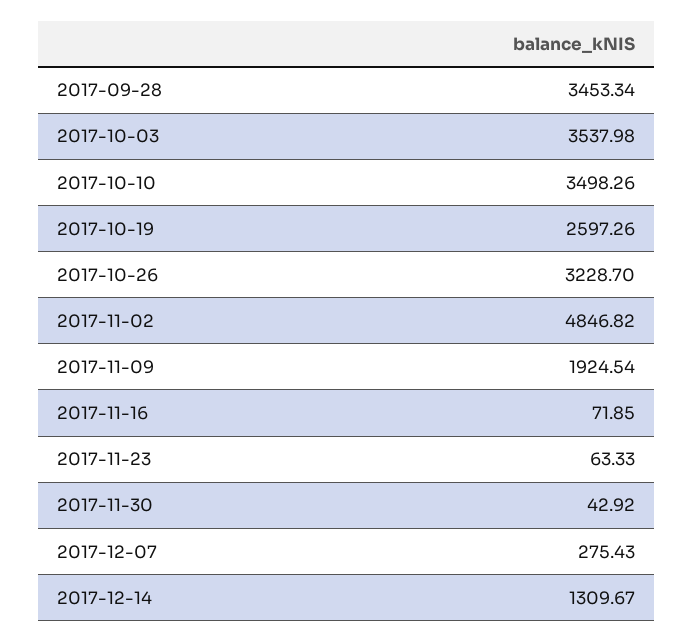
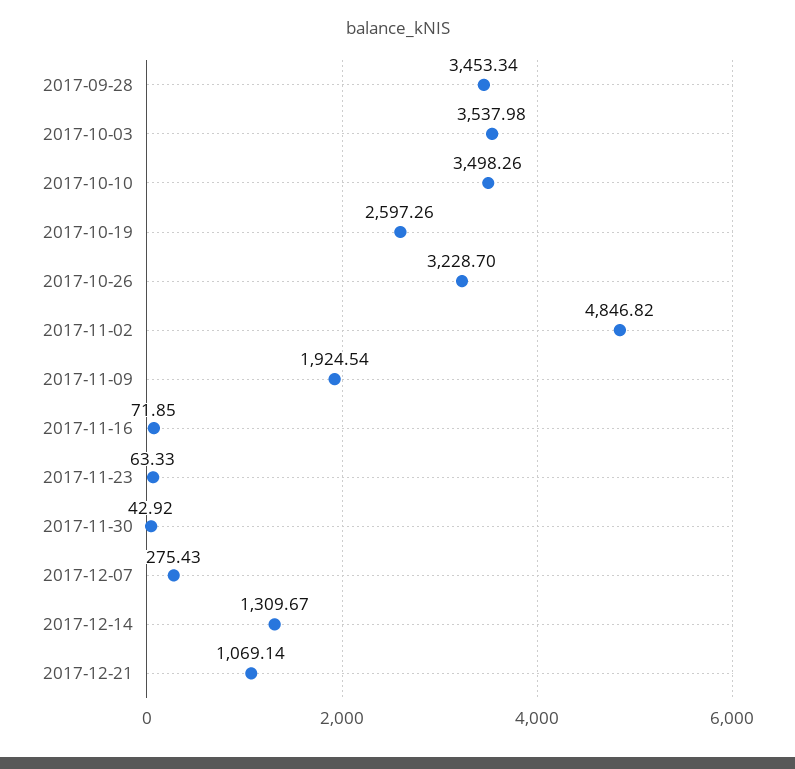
2017-12-21: none -> 1069.14

